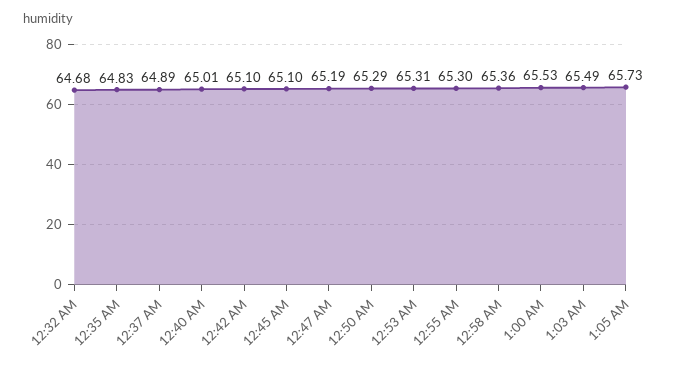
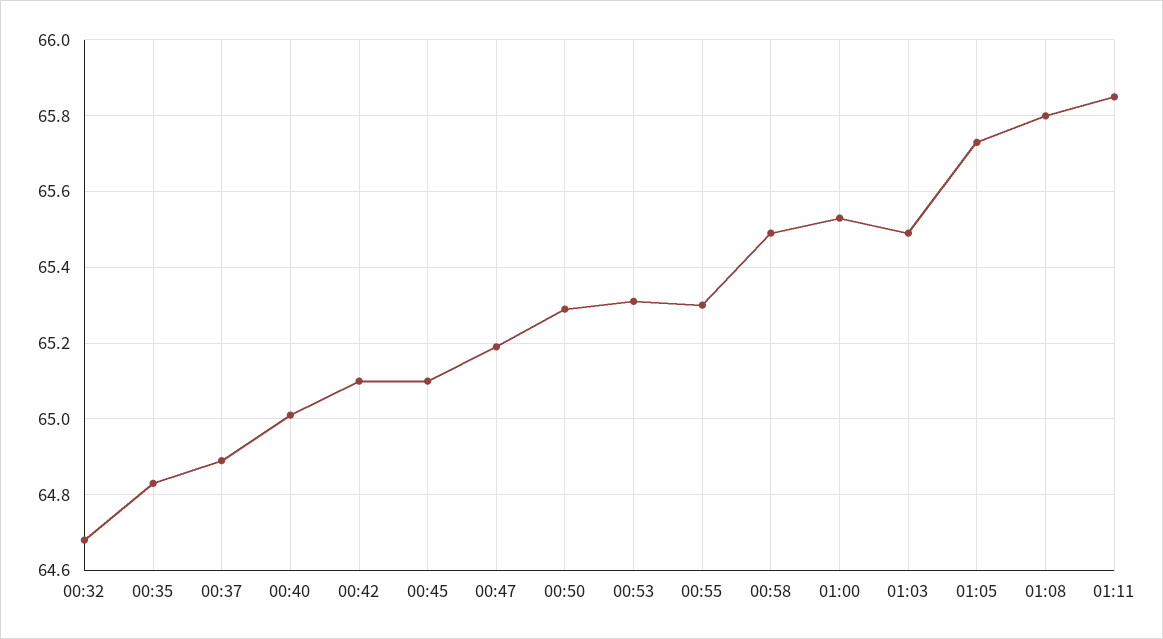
12:58 AM: 65.36 -> 65.5
01:08: none -> 65.8
01:11: none -> 65.85

